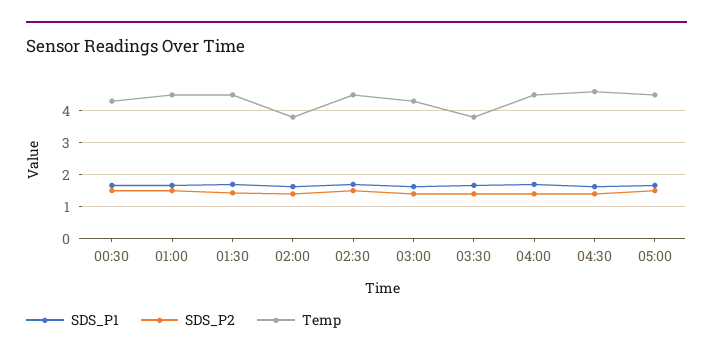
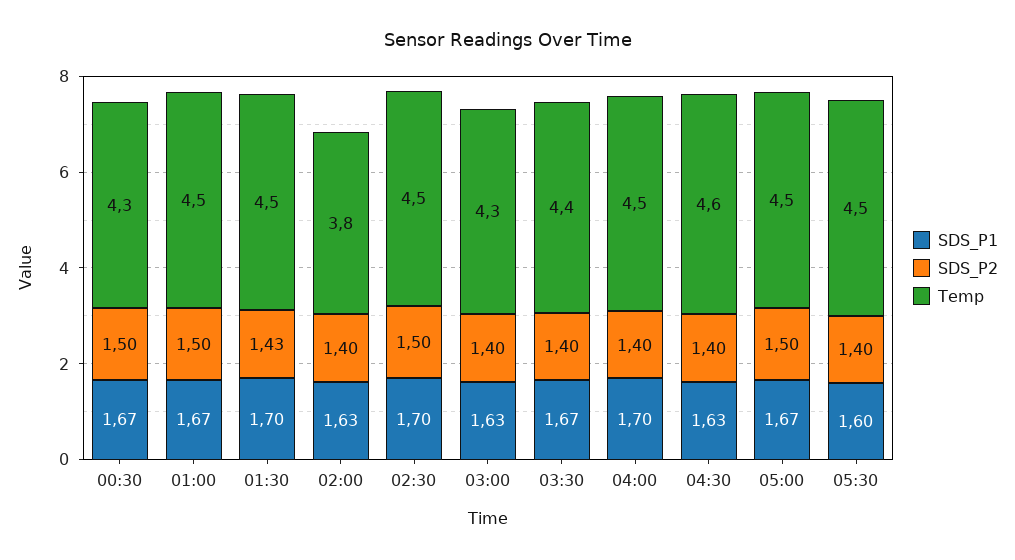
Temp, 03:30: 3.8 -> 4.4
SDS_P1, 05:30: none -> 1.6
SDS_P2, 05:30: none -> 1.4
Temp, 05:30: none -> 4.5

